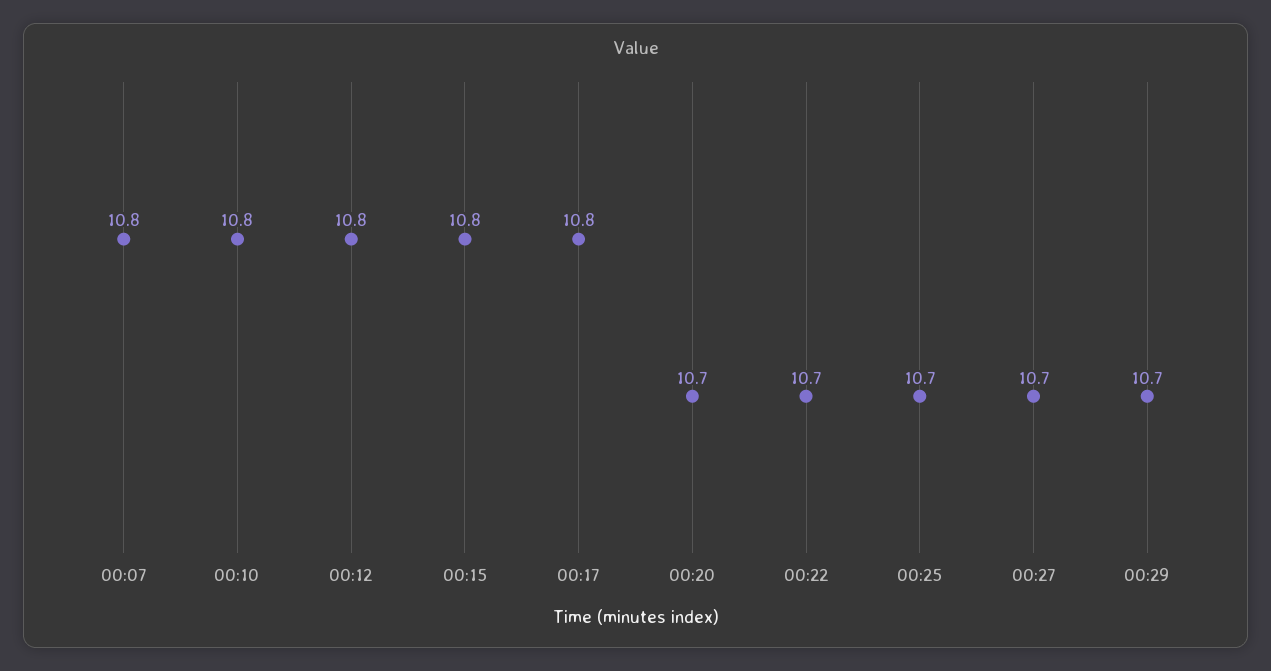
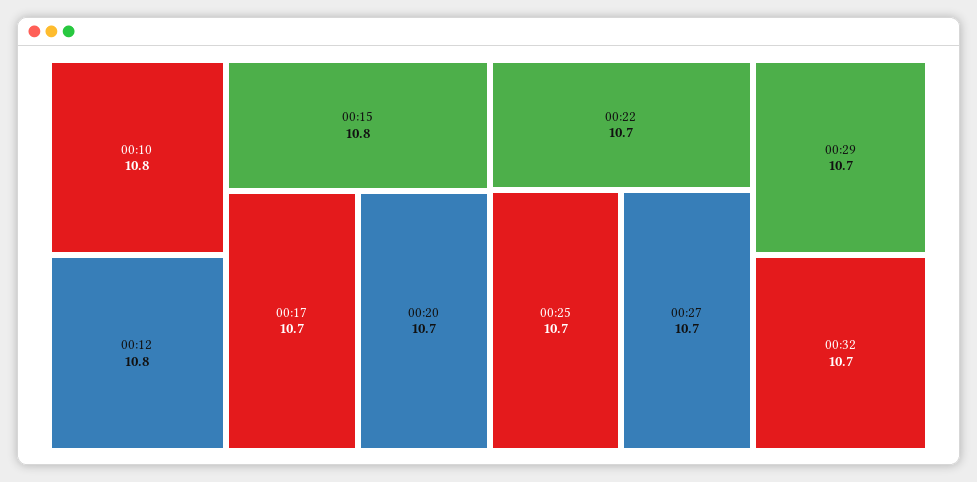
00:07: 10.8 -> none
00:17: 10.8 -> 10.7
00:32: none -> 10.7

